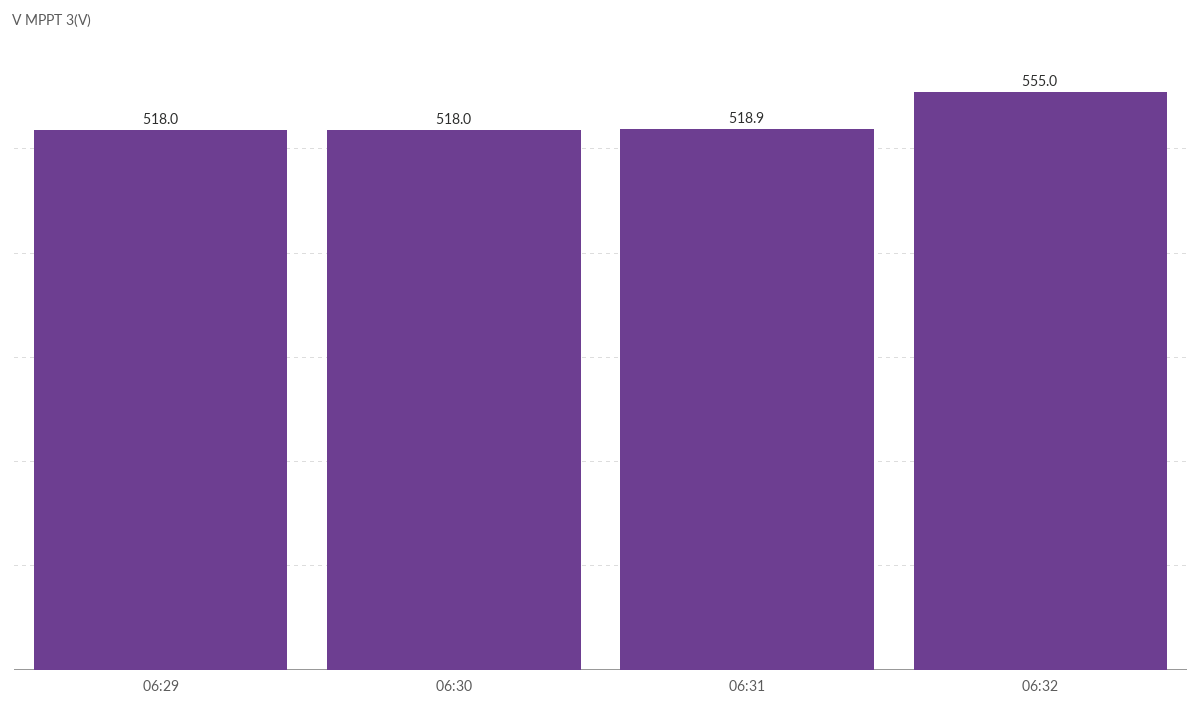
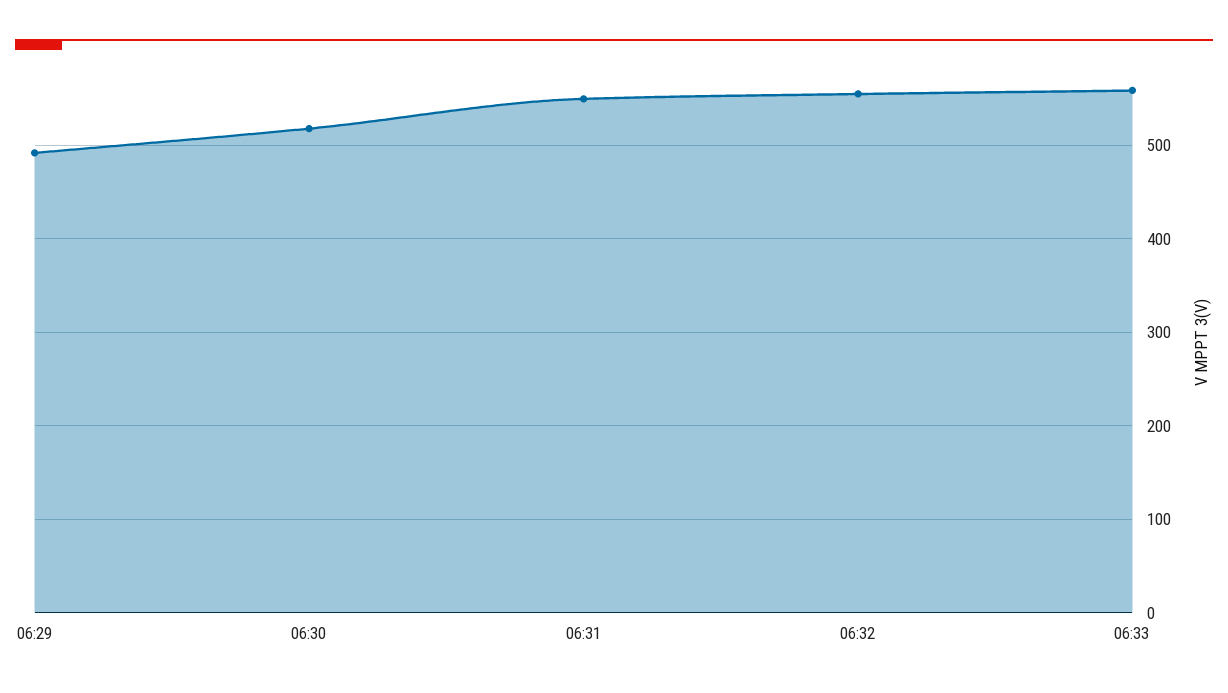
06:29: 518 -> 490
06:31: 518.9 -> 550
06:33: none -> 560

